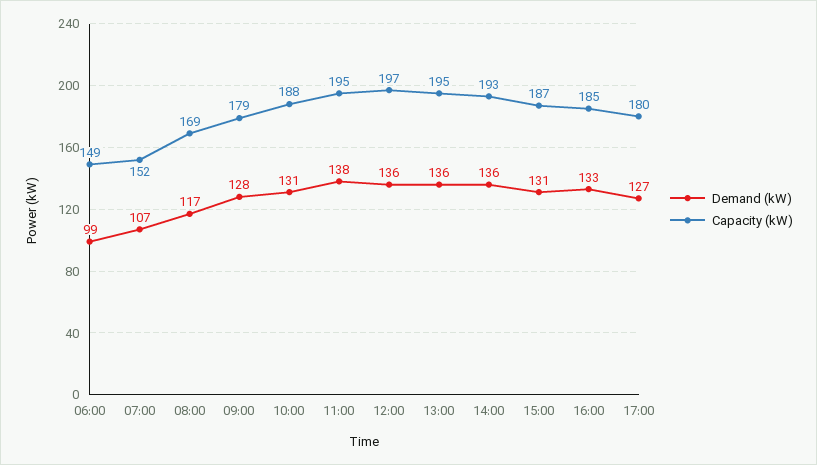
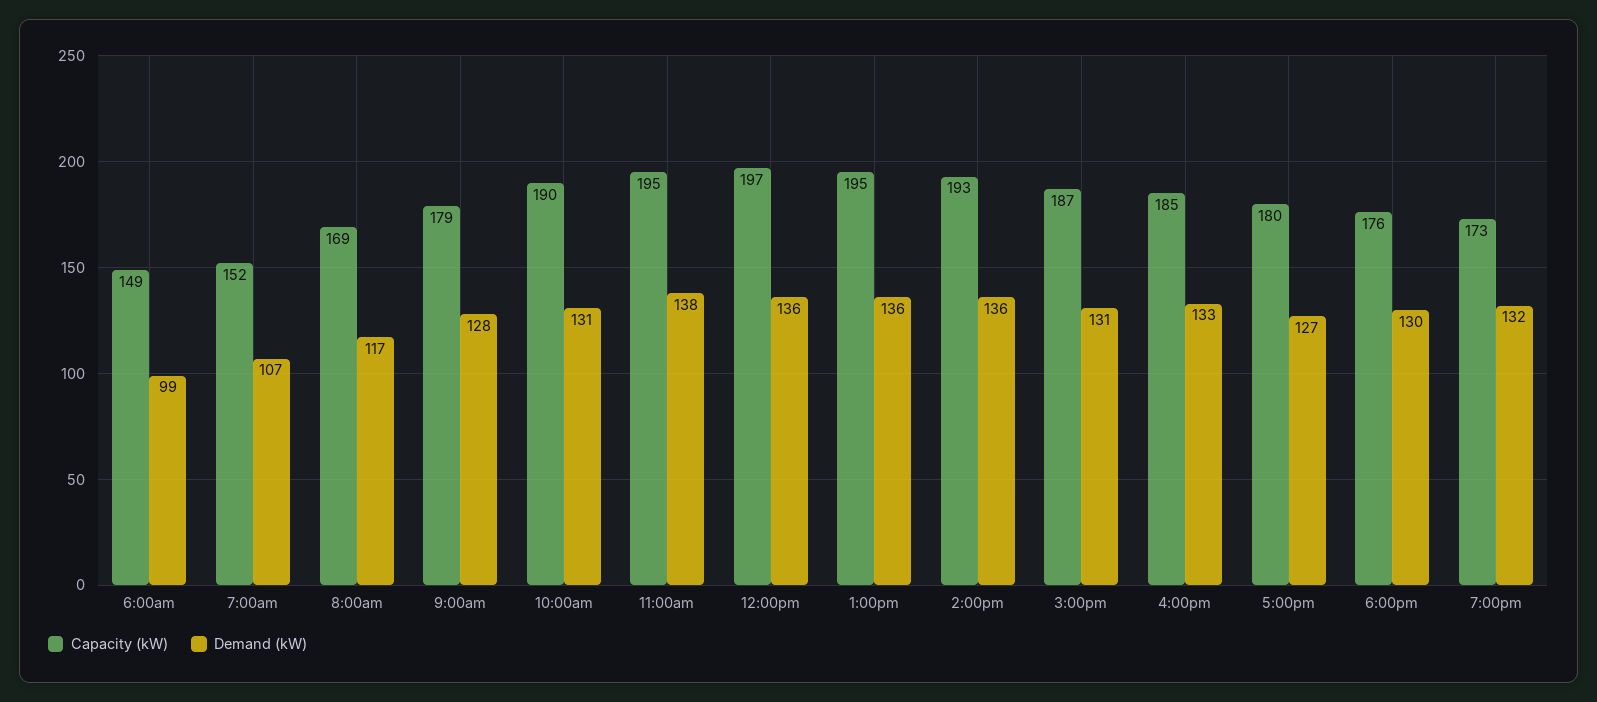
Capacity (kW), 10:00: 188 -> 190
Capacity (kW), 6:00pm: none -> 176
Demand (kW), 6:00pm: none -> 130
Capacity (kW), 7:00pm: none -> 173
Demand (kW), 7:00pm: none -> 132

